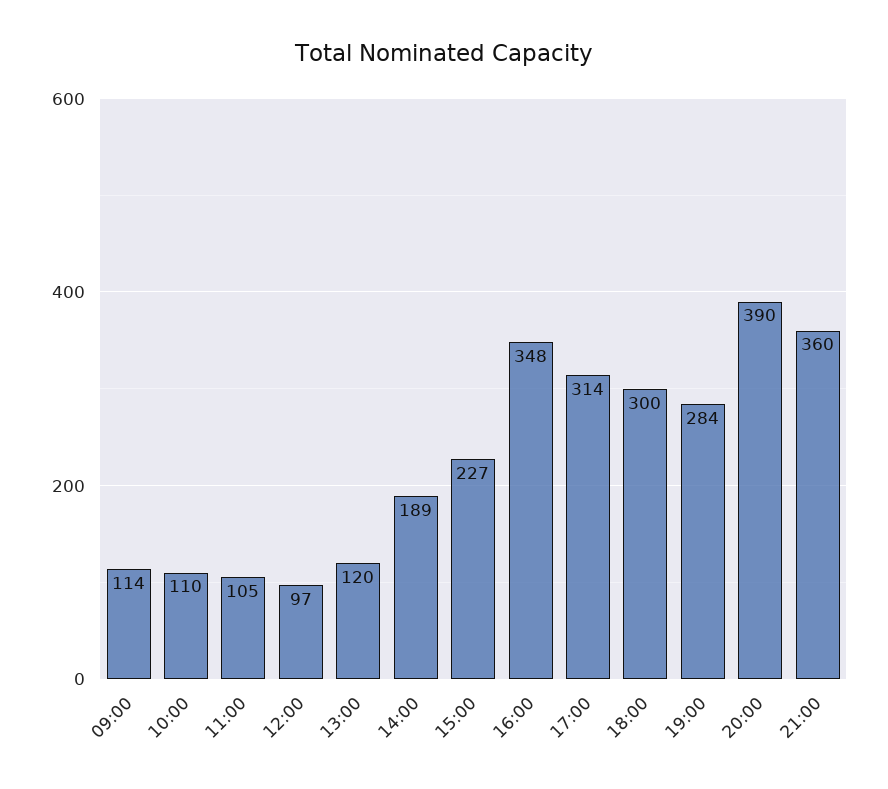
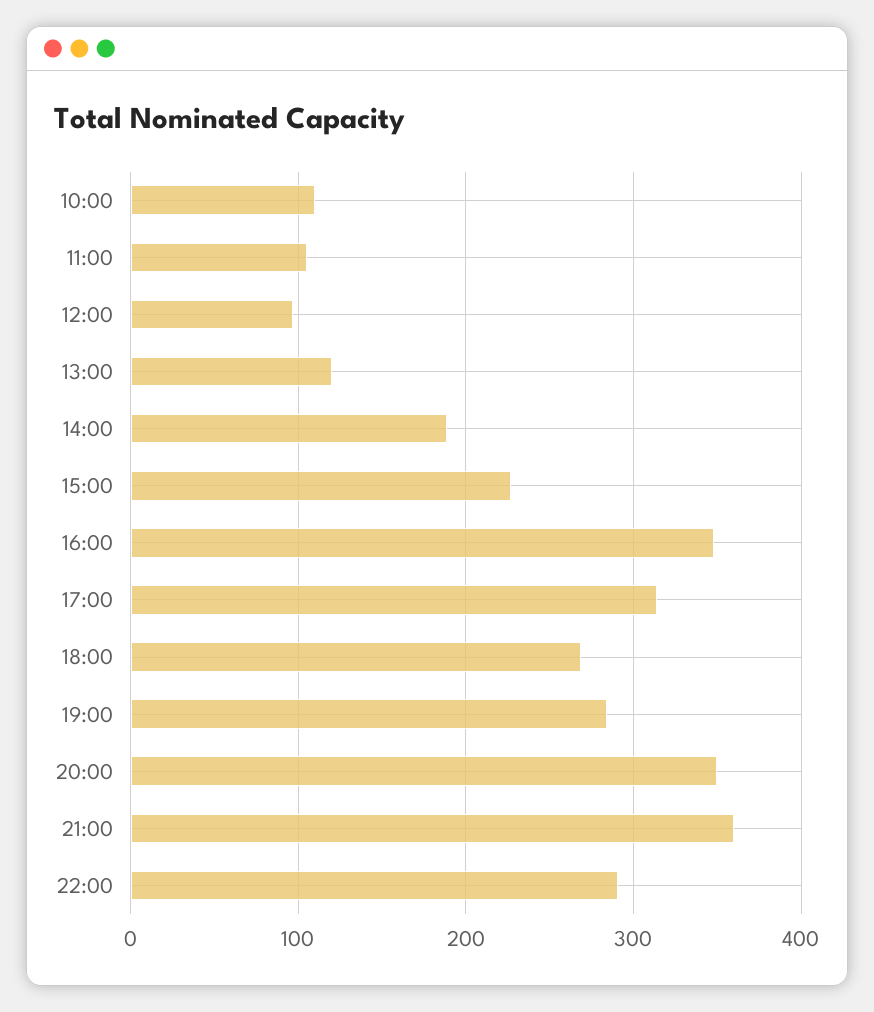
09:00: 114 -> none
18:00: 300 -> 270
20:00: 390 -> 350
22:00: none -> 290

